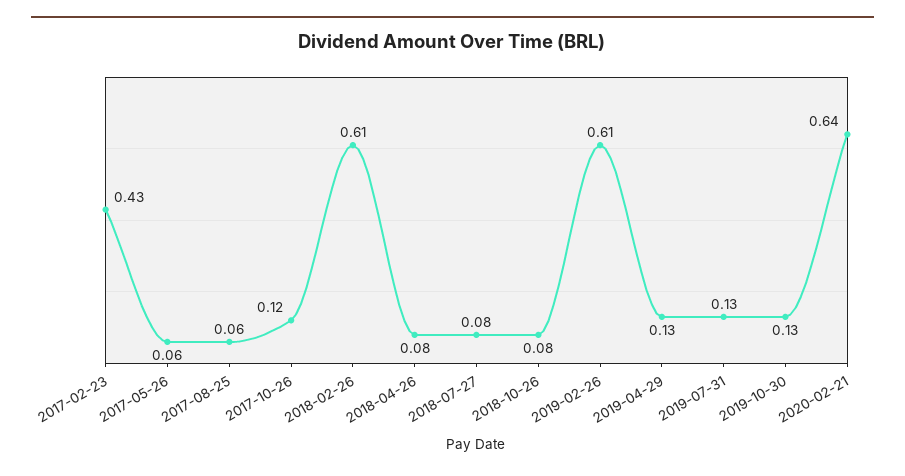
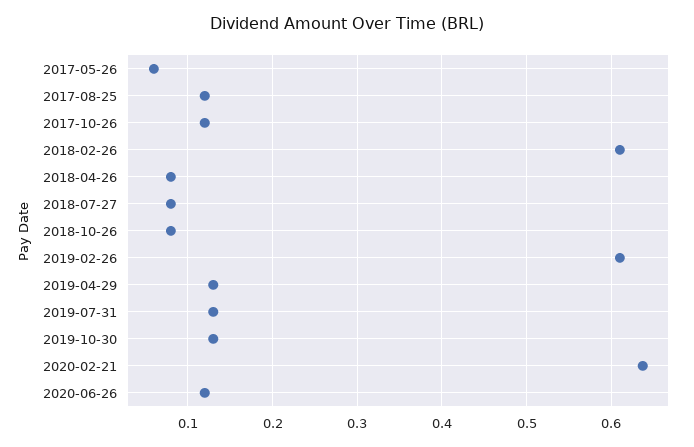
2017-02-23: 0.43 -> none
2017-08-25: 0.06 -> 0.12
2020-06-26: none -> 0.12

